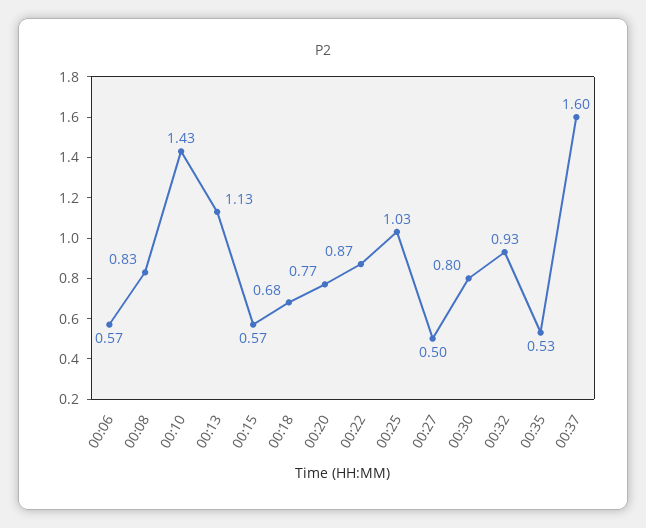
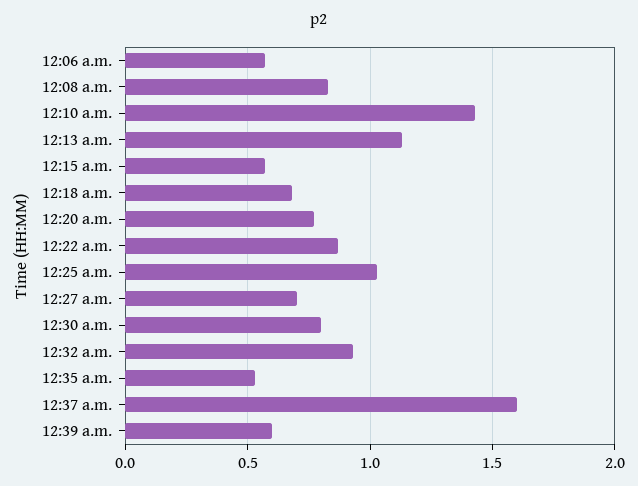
00:27: 0.5 -> 0.7
12:39 a.m.: none -> 0.6

